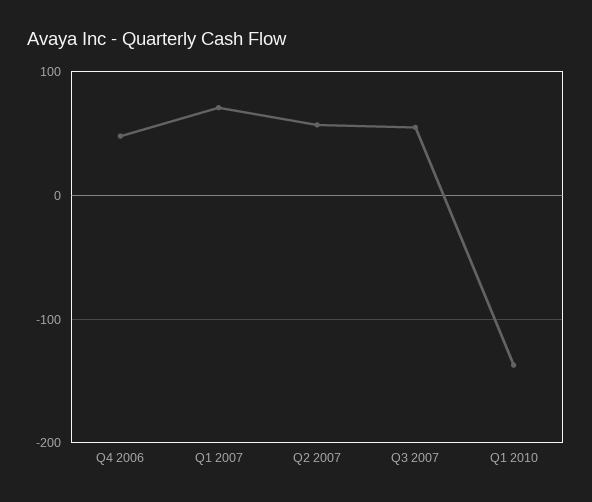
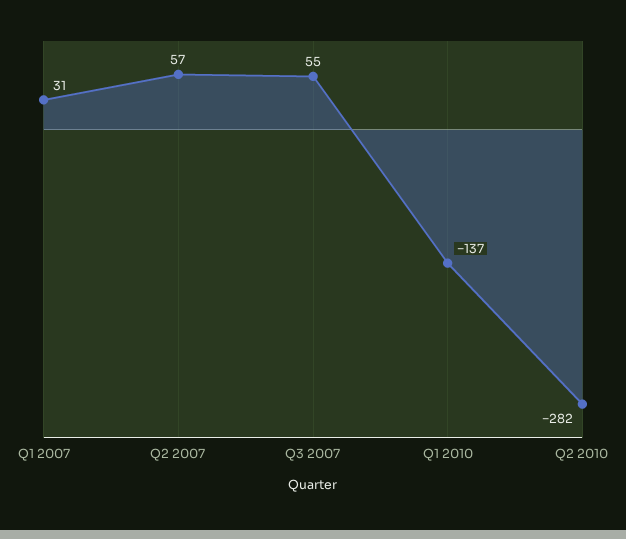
Q4 2006: 50 -> none
Q1 2007: 70 -> 31
Q2 2010: none -> -282

